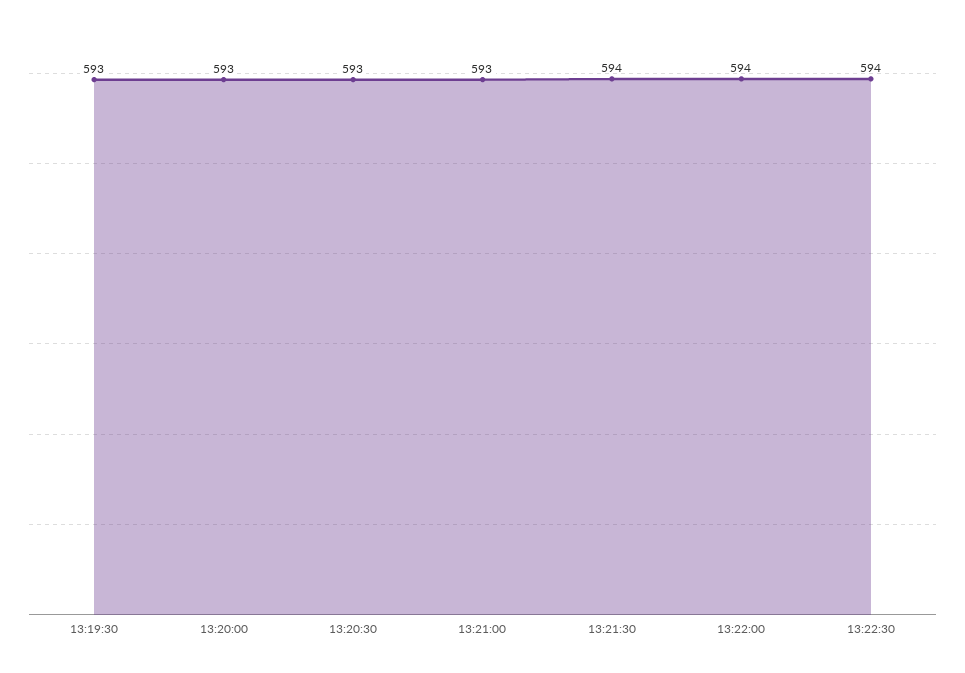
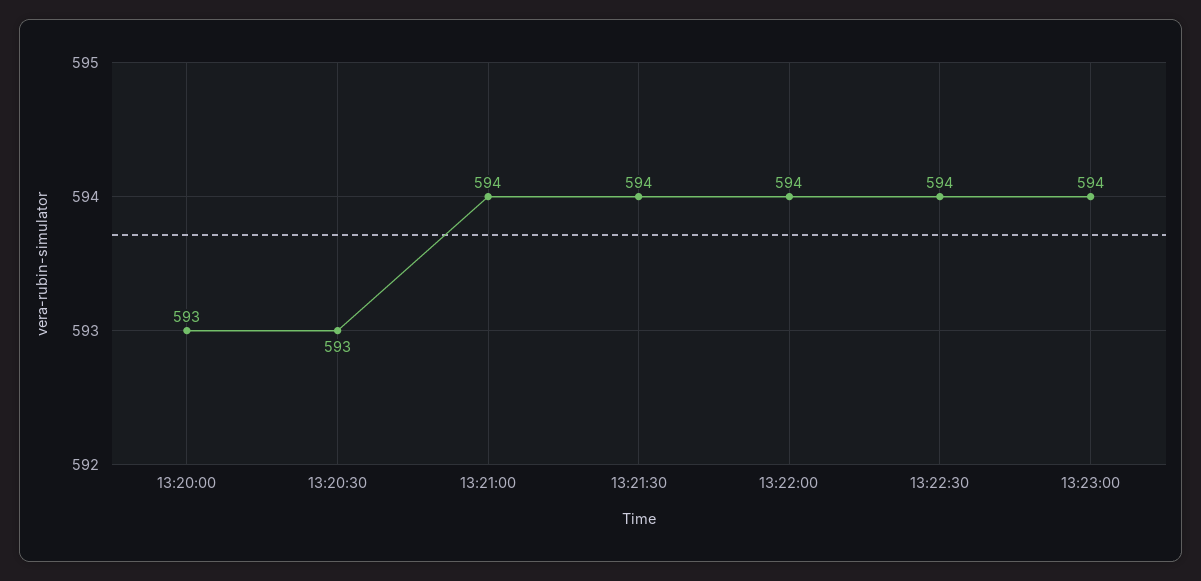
13:19:30: 593 -> none
13:21:00: 593 -> 594
13:23:00: none -> 594

